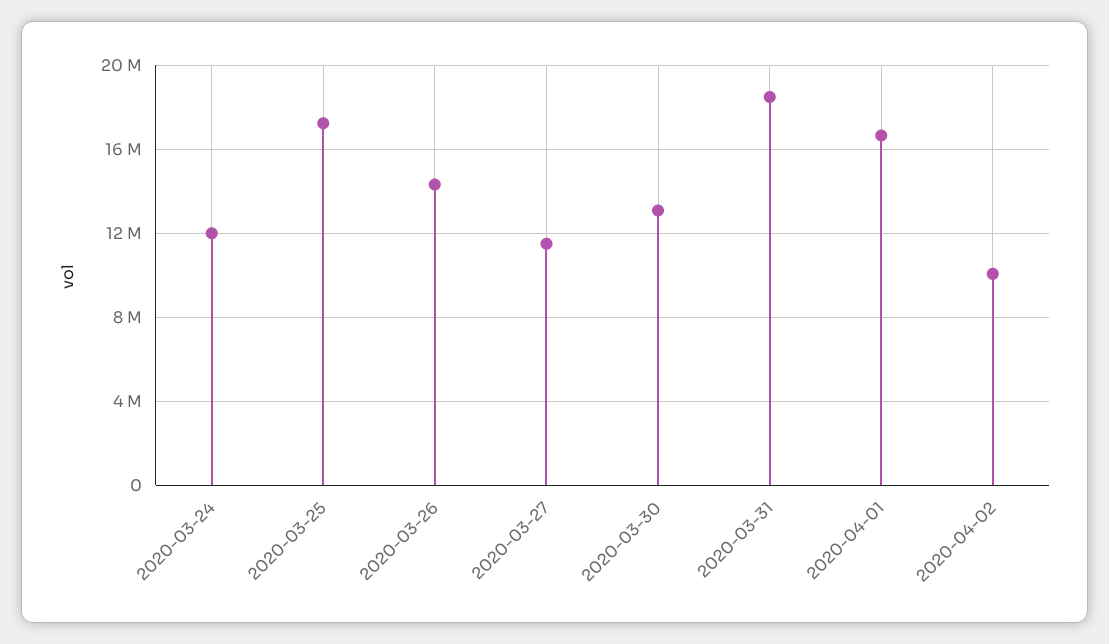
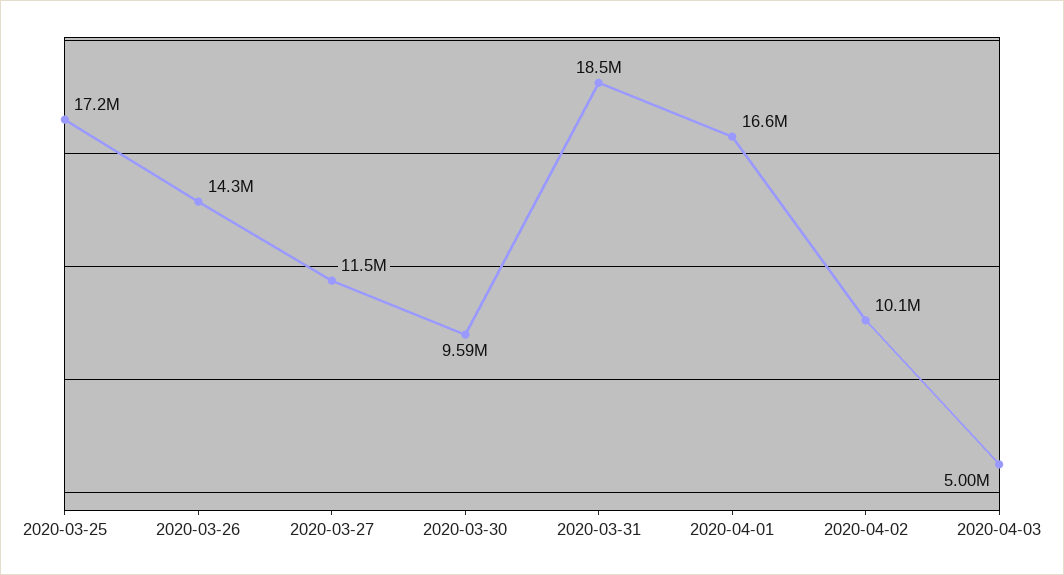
2020-03-24: 12000000 -> none
2020-03-30: 13000000 -> 9590000
2020-04-03: none -> 5000000

